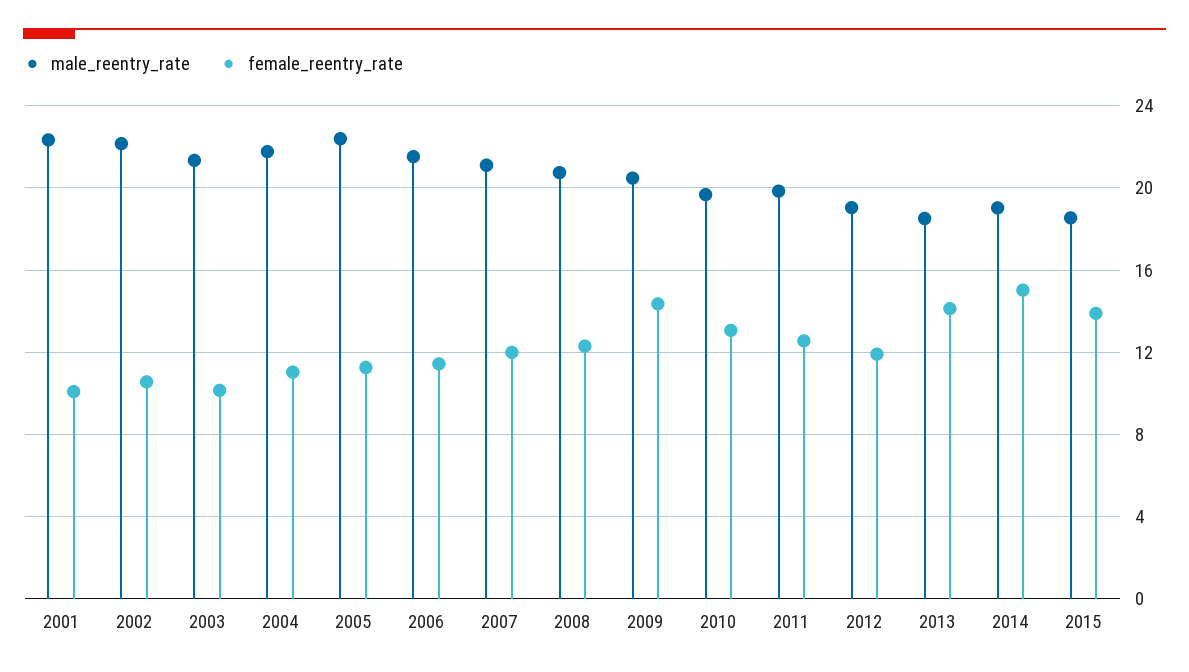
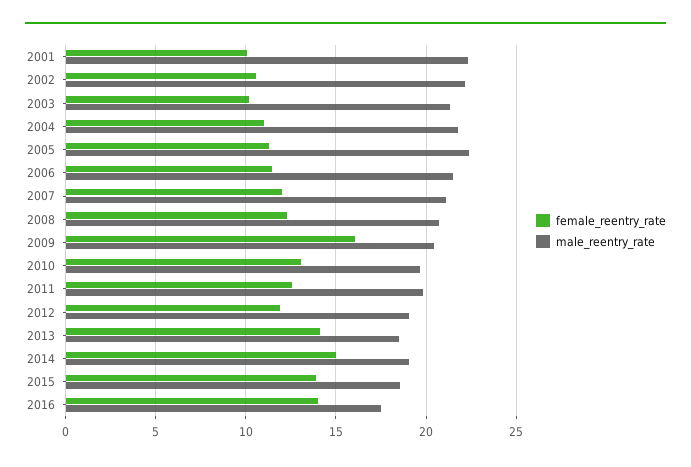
female_reentry_rate, 2009: 14.5 -> 16
female_reentry_rate, 2016: none -> 14
male_reentry_rate, 2016: none -> 17.5

